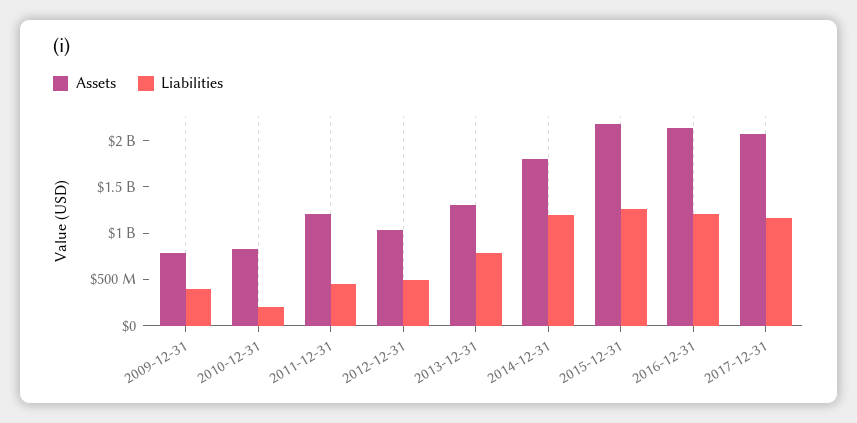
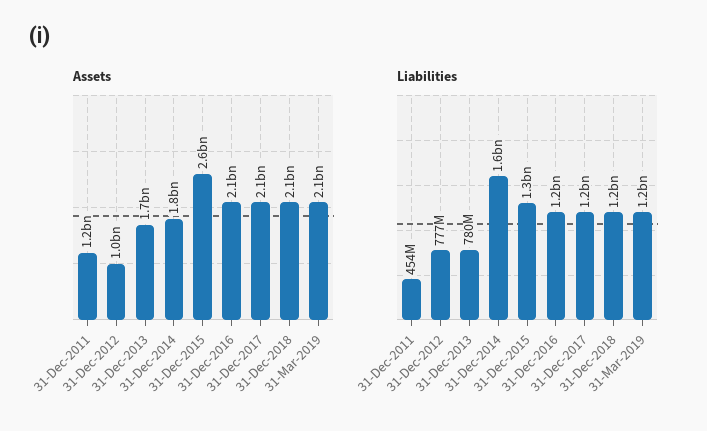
Assets, 2009-12-31: 800000000 -> none
Liabilities, 2009-12-31: 400000000 -> none
Assets, 2010-12-31: 800000000 -> none
Liabilities, 2010-12-31: 200000000 -> none
Liabilities, 2012-12-31: 500000000 -> 777000000
Assets, 2013-12-31: 1300000000 -> 1700000000
Liabilities, 2014-12-31: 1200000000 -> 1600000000
Assets, 2015-12-31: 2200000000 -> 2600000000
Assets, 31-Dec-2018: none -> 2100000000
Assets, 31-Mar-2019: none -> 2100000000
Liabilities, 31-Dec-2018: none -> 1200000000
Liabilities, 31-Mar-2019: none -> 1200000000

